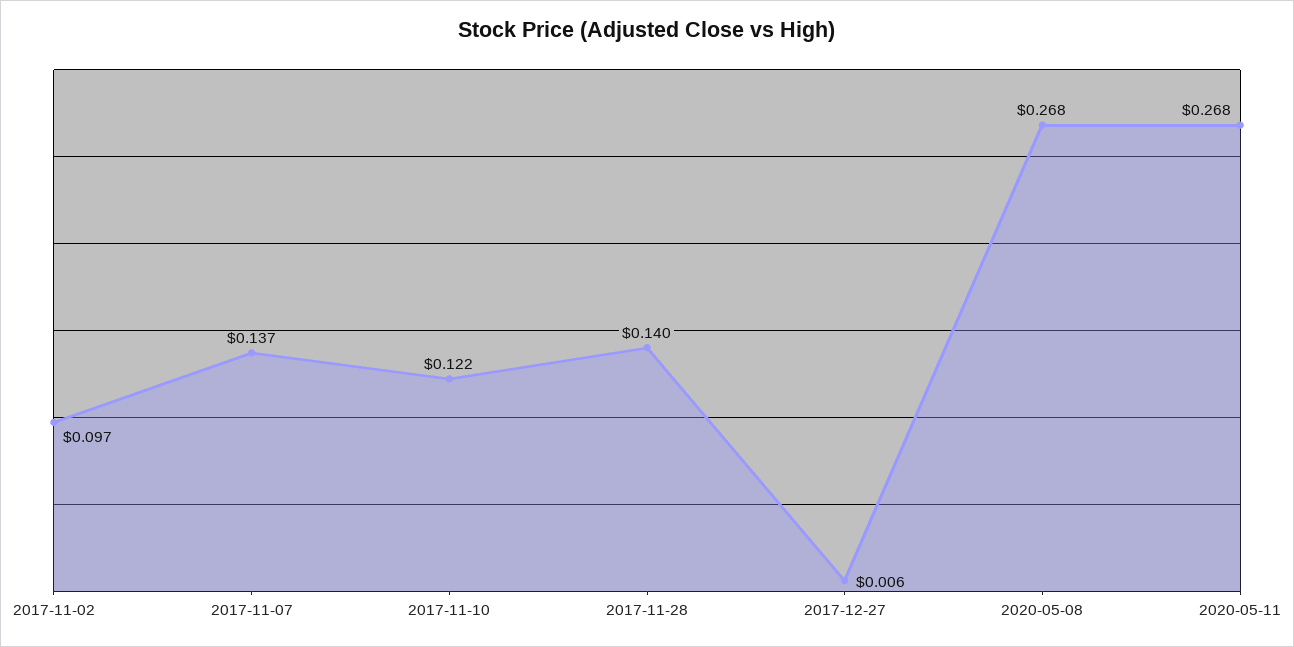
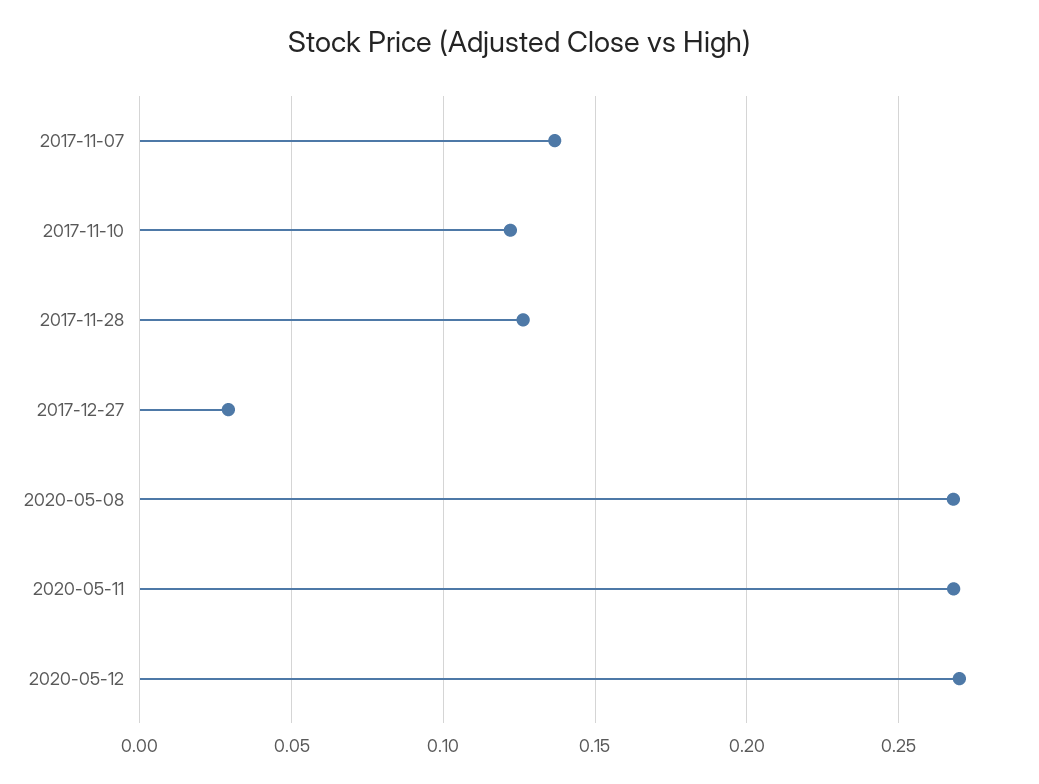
2017-11-02: 0.097 -> none
2017-11-28: 0.14 -> 0.125
2017-12-27: 0.006 -> 0.03
2020-05-12: none -> 0.27

